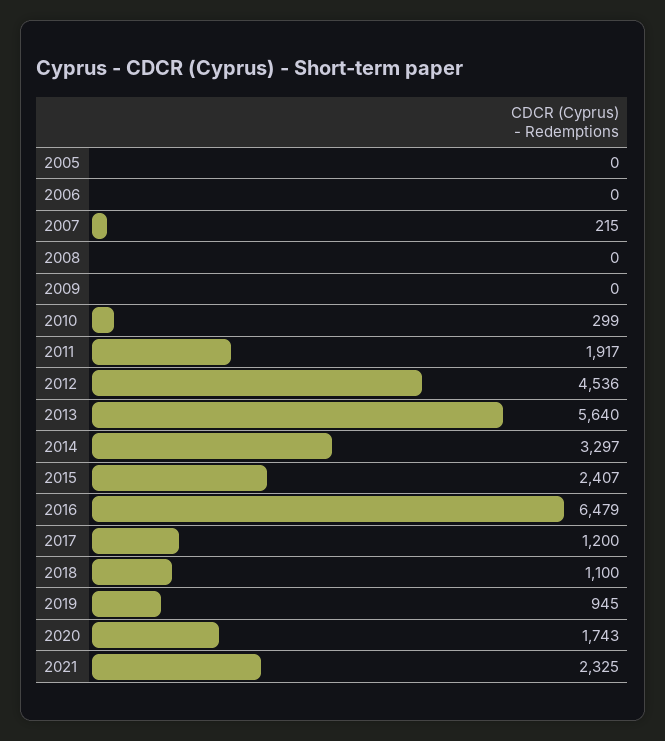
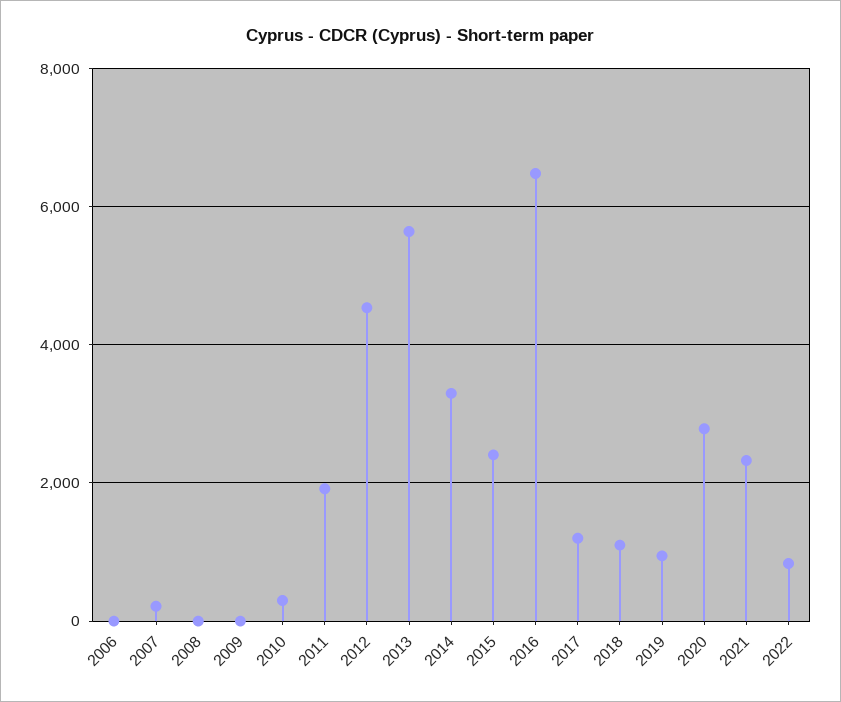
2005: 0 -> none
2020: 1743 -> 2800
2022: none -> 800

